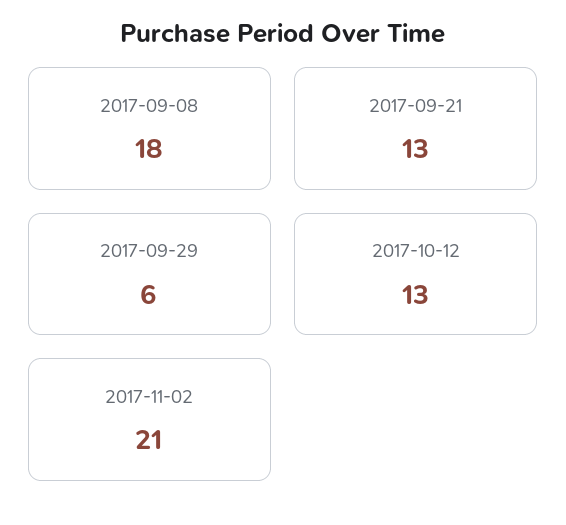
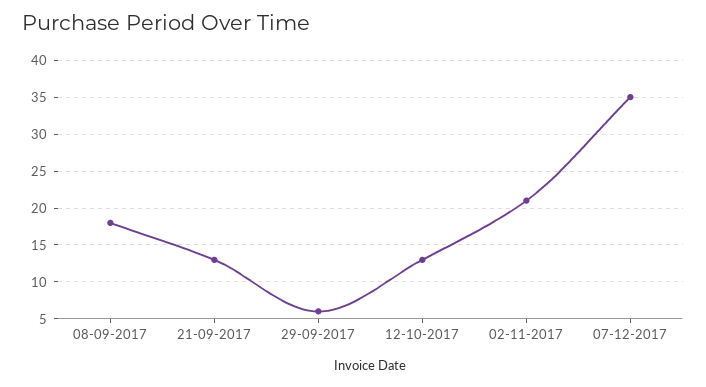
07-12-2017: none -> 35

